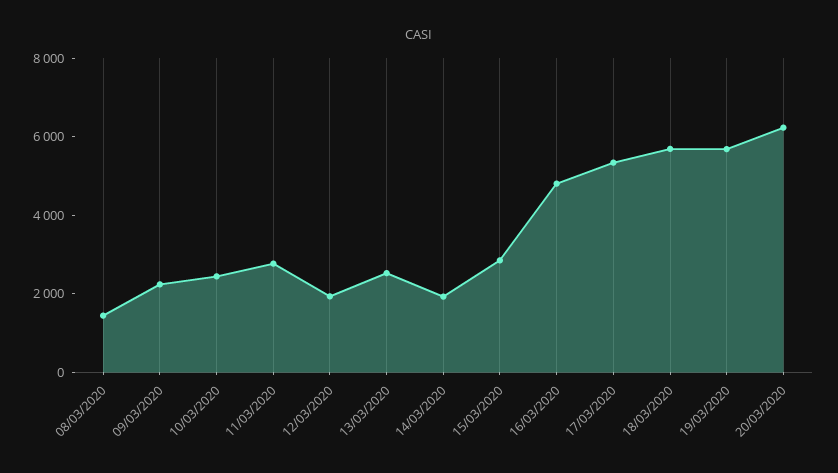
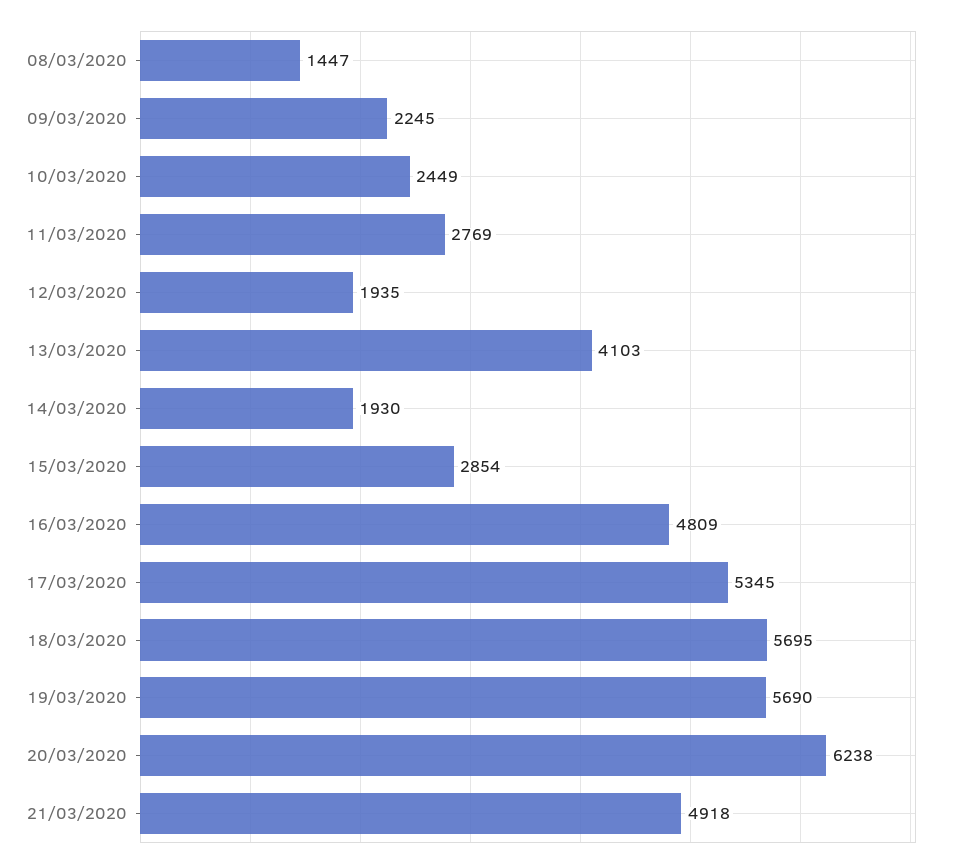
13/03/2020: 2500 -> 4103
21/03/2020: none -> 4918

